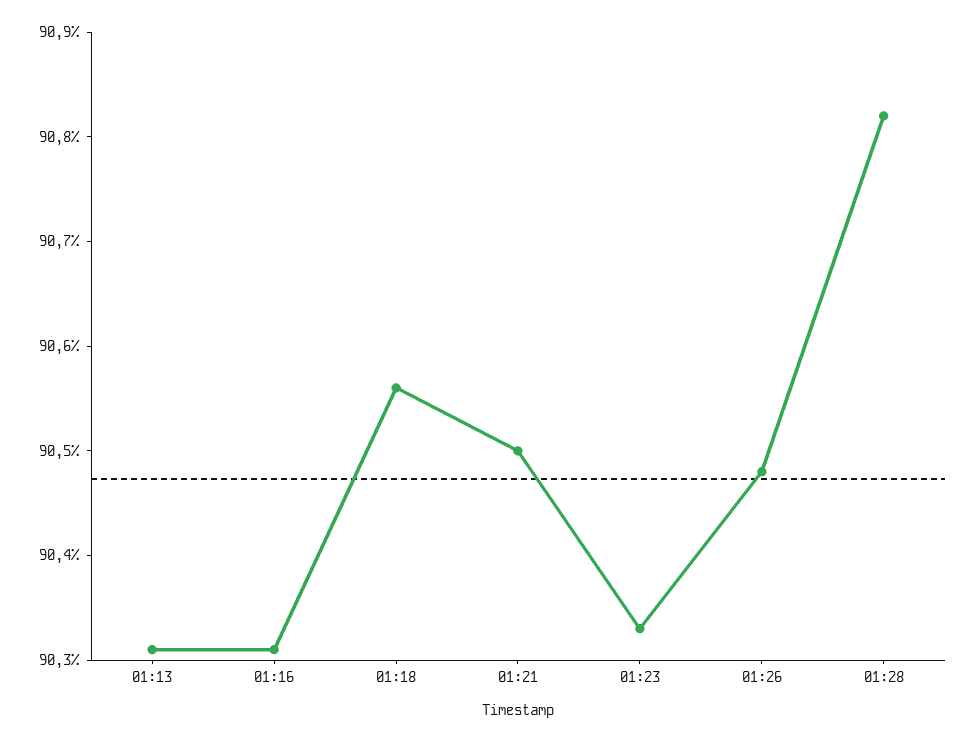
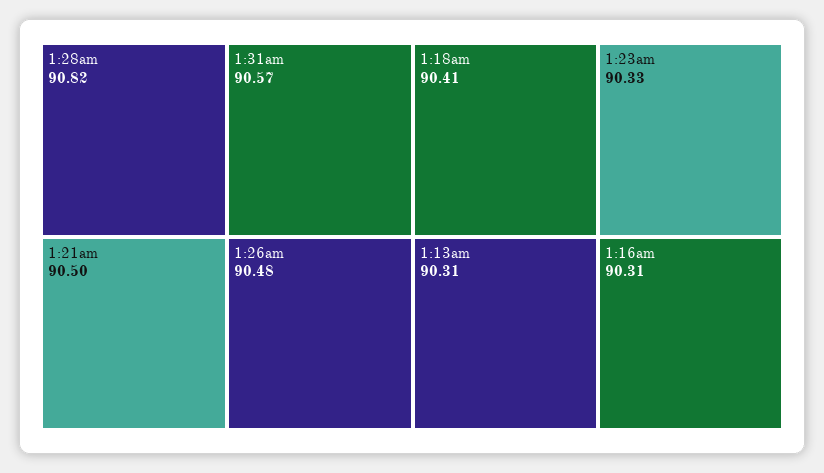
01:18: 90.56 -> 90.41
1:31am: none -> 90.57

